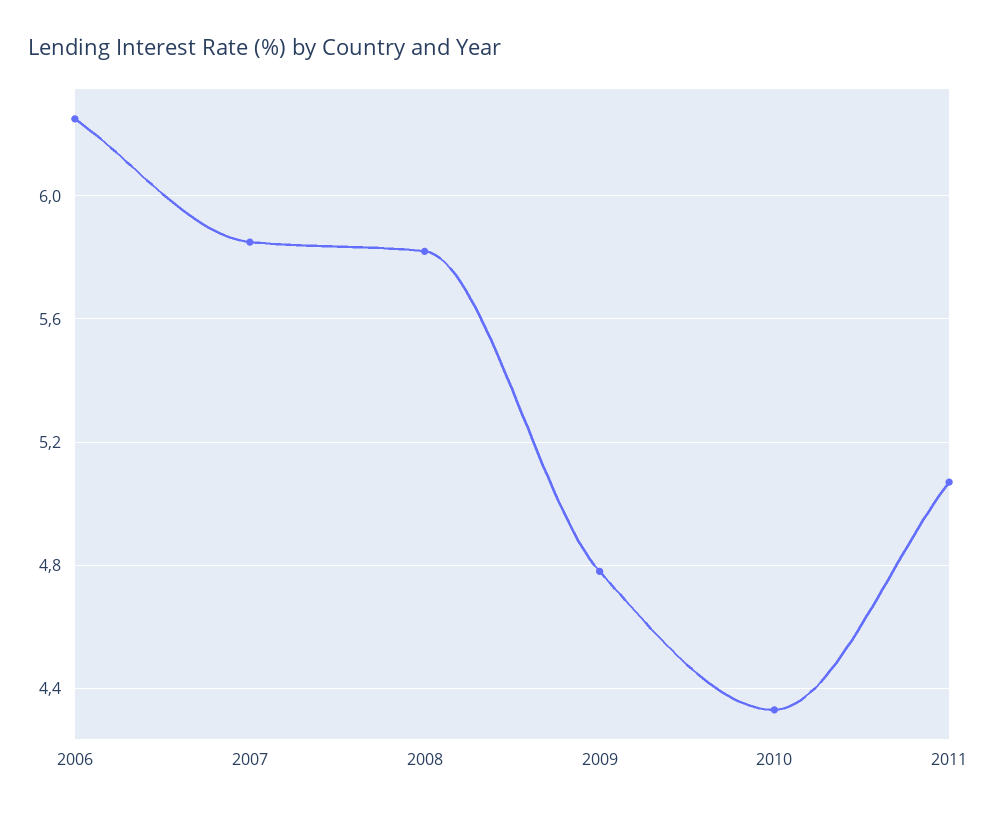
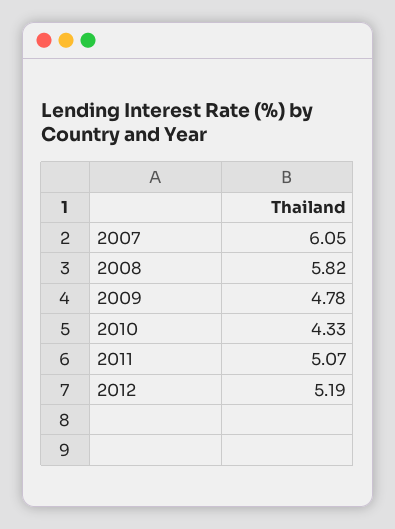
2006: 6.25 -> none
2007: 5.85 -> 6.05
2012: none -> 5.19

